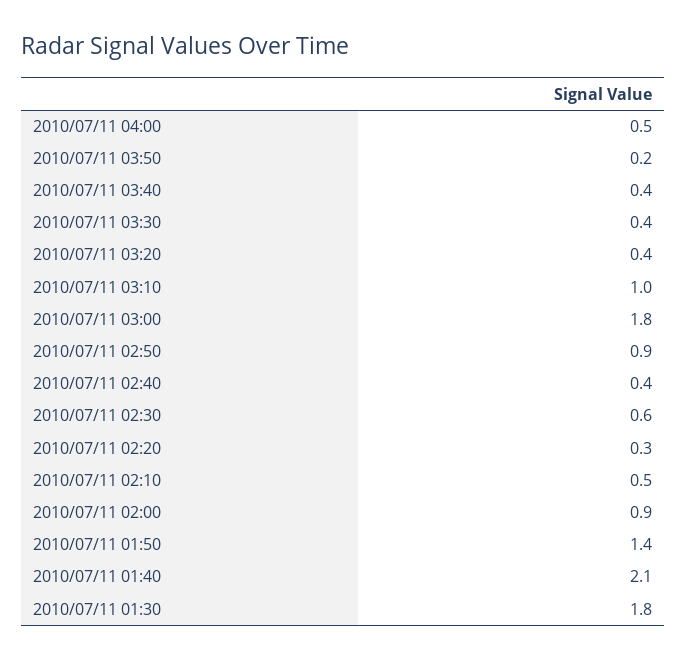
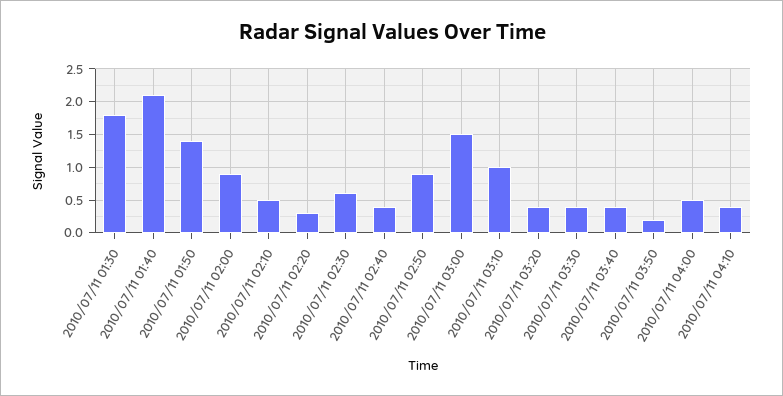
2010/07/11 03:00: 1.8 -> 1.5
2010/07/11 04:10: none -> 0.4

